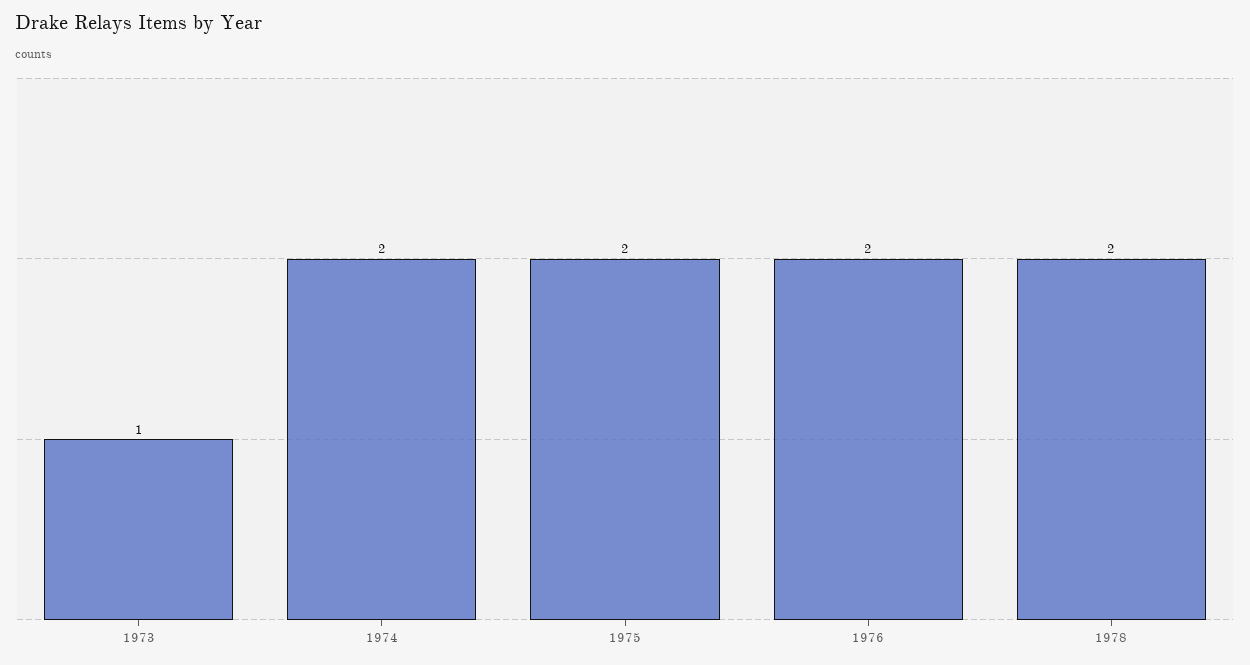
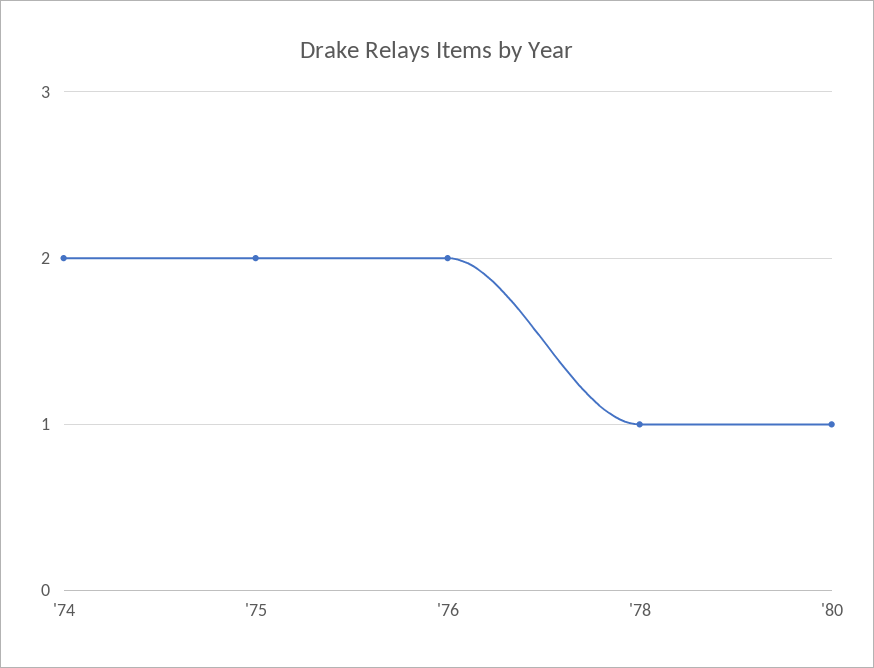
1973: 1 -> none
1978: 2 -> 1
'80: none -> 1

